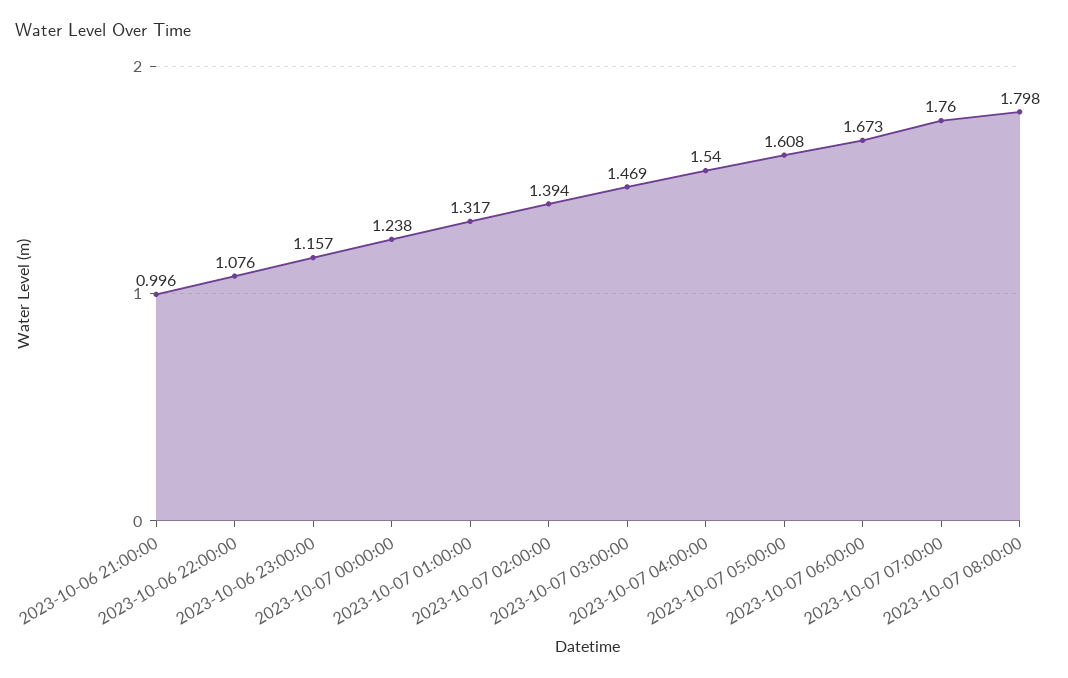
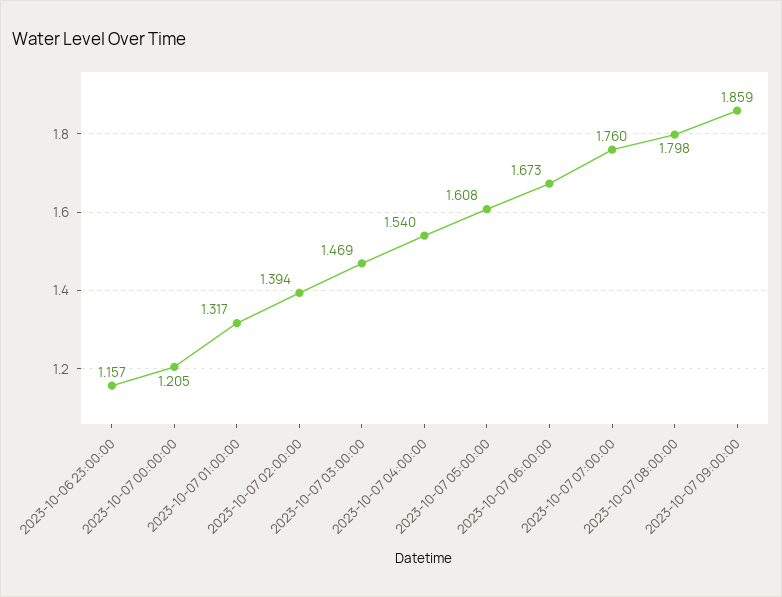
2023-10-06 21:00:00: 0.996 -> none
2023-10-06 22:00:00: 1.076 -> none
2023-10-07 00:00:00: 1.238 -> 1.205
2023-10-07 09:00:00: none -> 1.859

